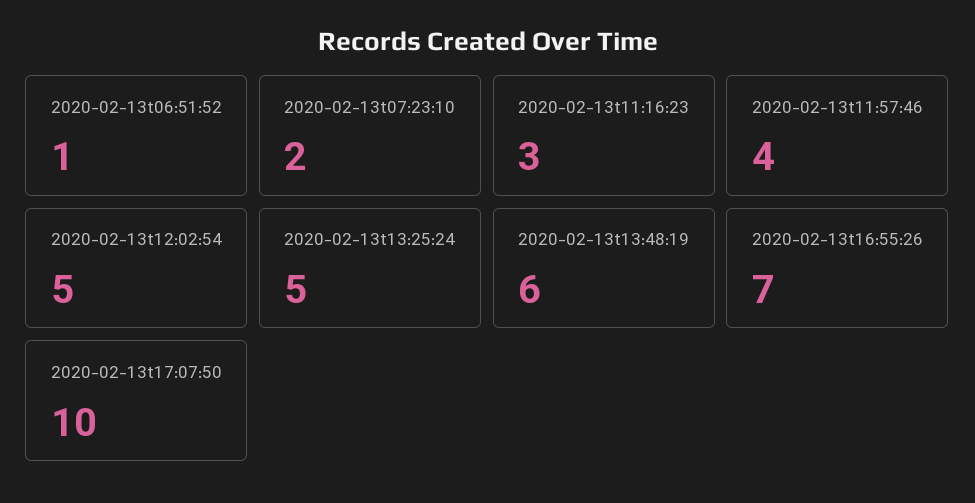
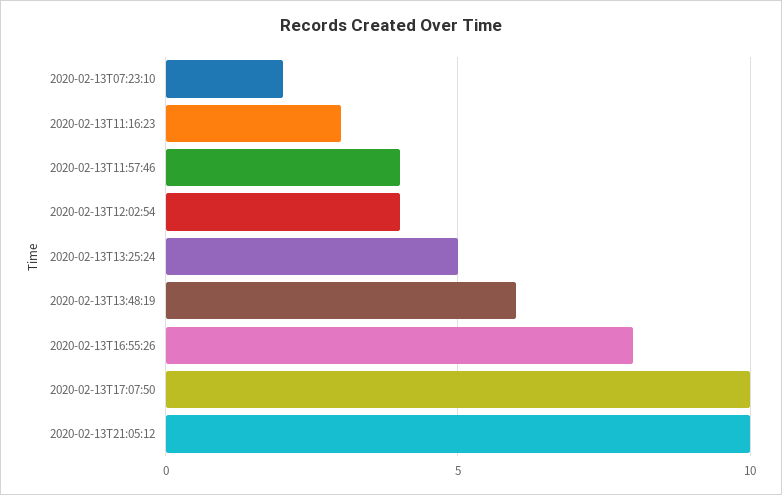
2020-02-13t06:51:52: 1 -> none
2020-02-13t12:02:54: 5 -> 4
2020-02-13t16:55:26: 7 -> 8
2020-02-13T21:05:12: none -> 10

